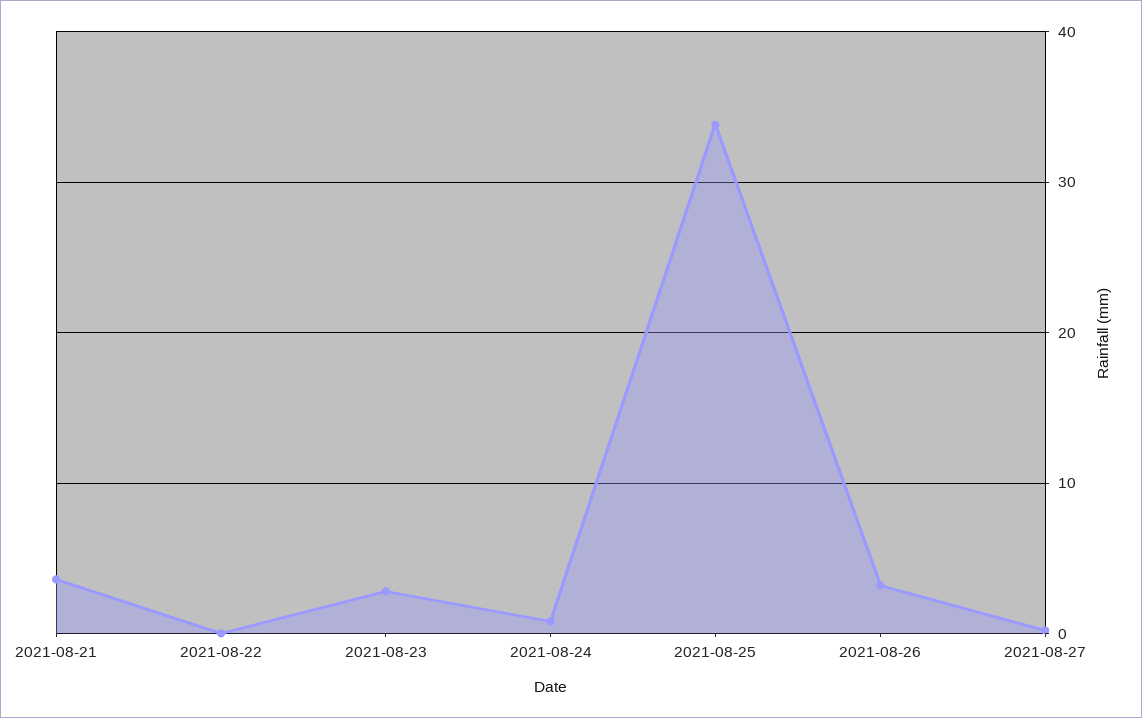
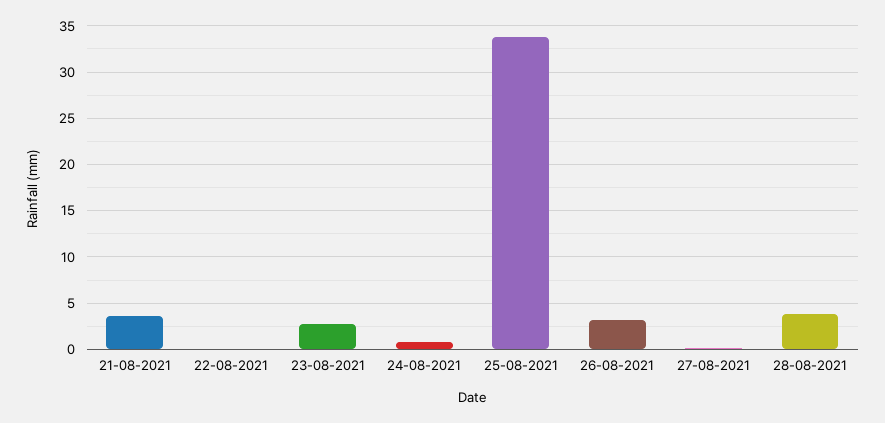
28-08-2021: none -> 4

